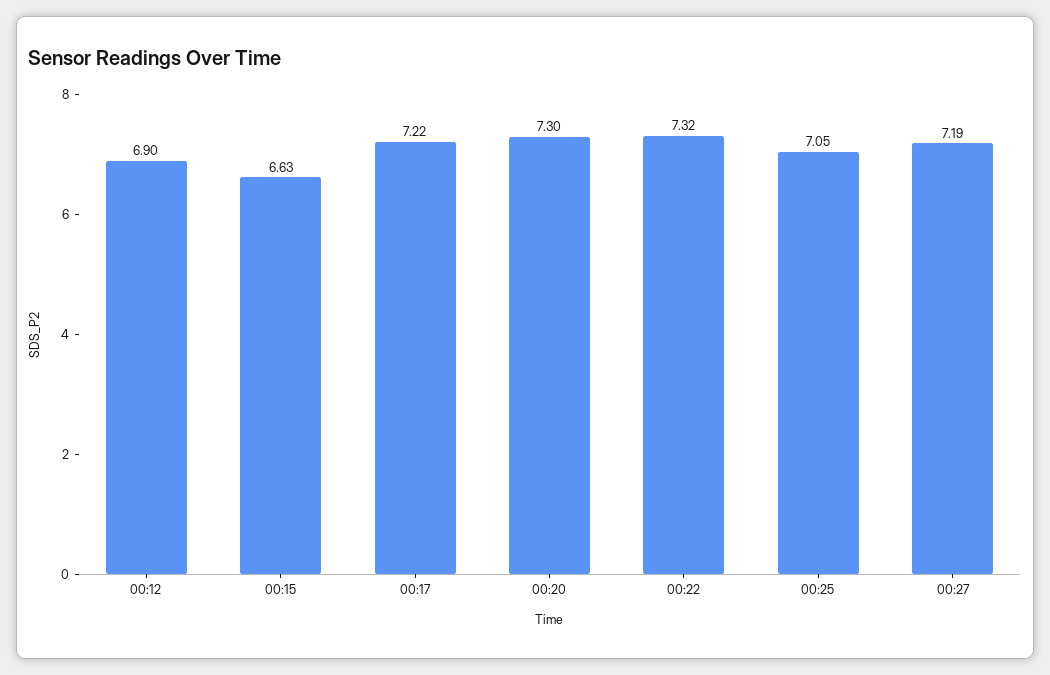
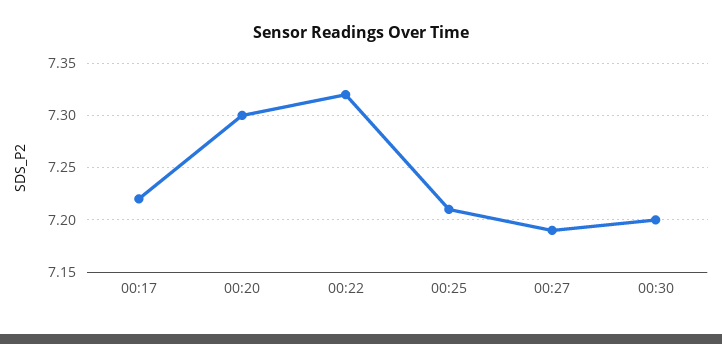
00:12: 6.9 -> none
00:15: 6.63 -> none
00:25: 7.05 -> 7.21
00:30: none -> 7.2

